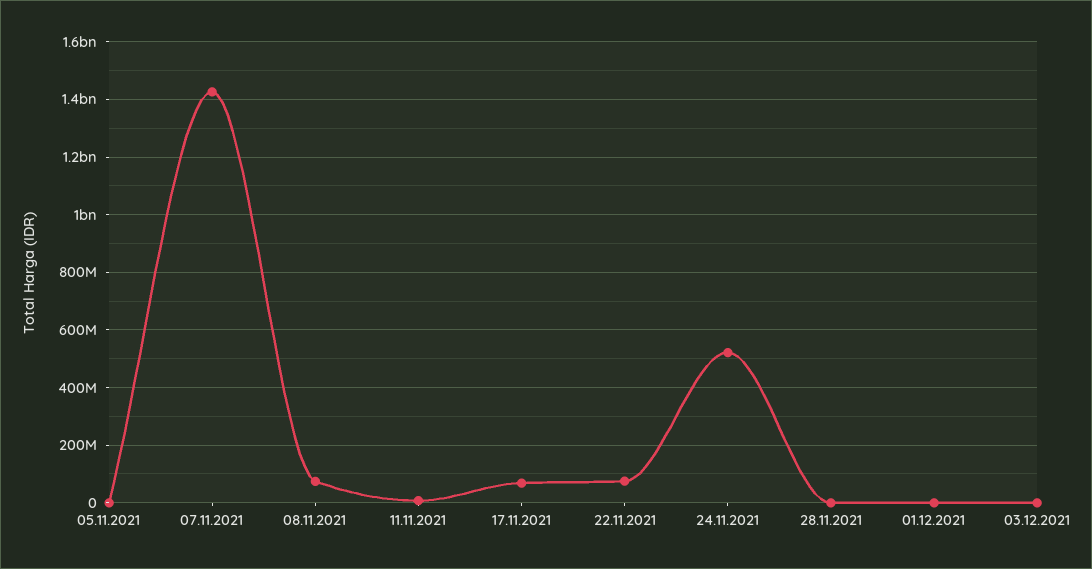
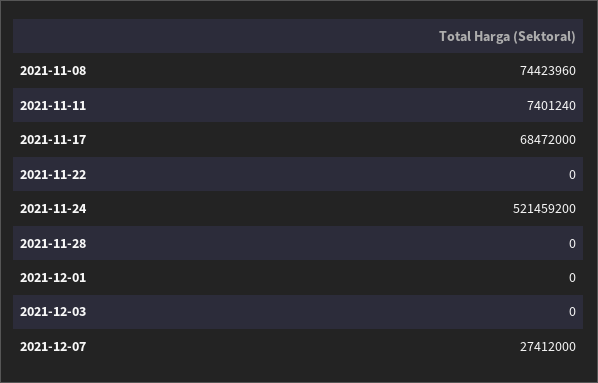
05.11.2021: 0 -> none
07.11.2021: 1425000000 -> none
22.11.2021: 75000000 -> 0
2021-12-07: none -> 27412000

